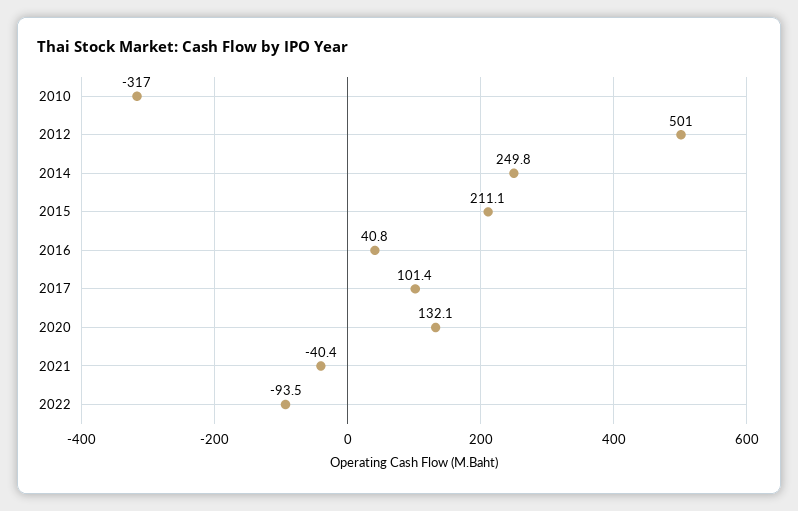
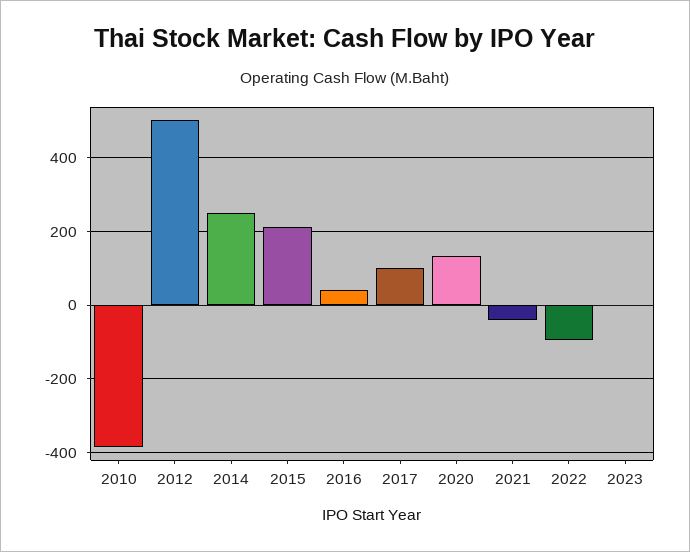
2010: -317 -> -380
2023: none -> 0

